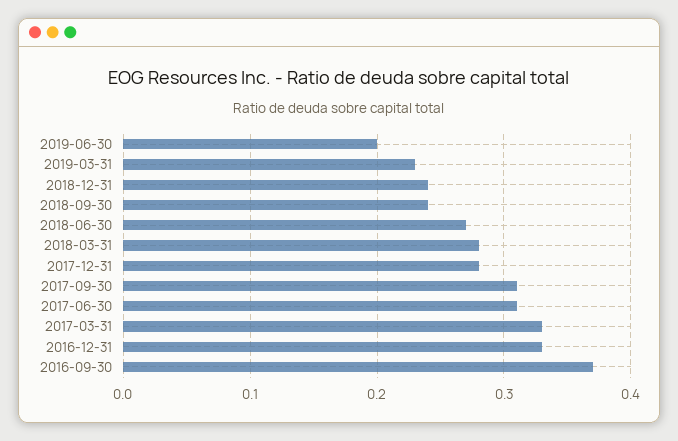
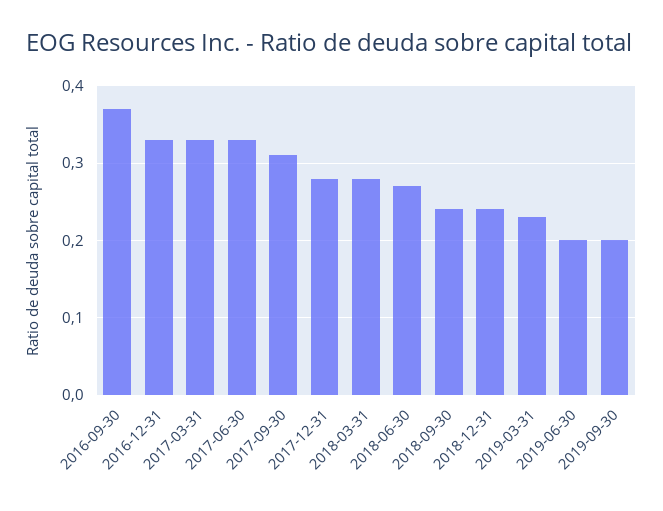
2017-06-30: 0.31 -> 0.33
2019-09-30: none -> 0.2

